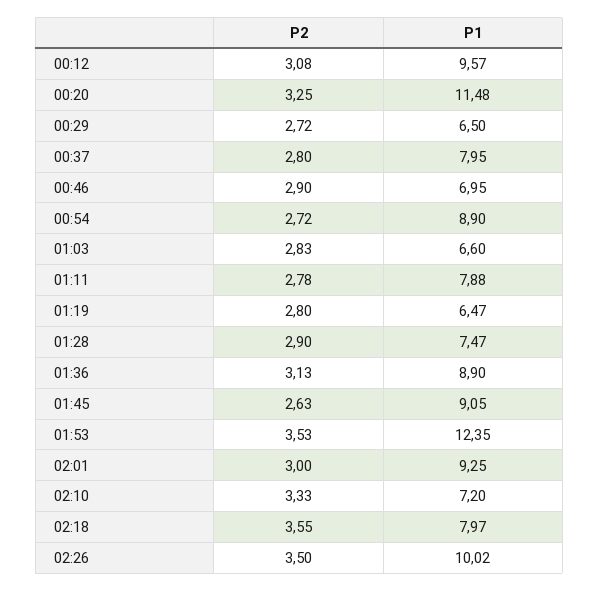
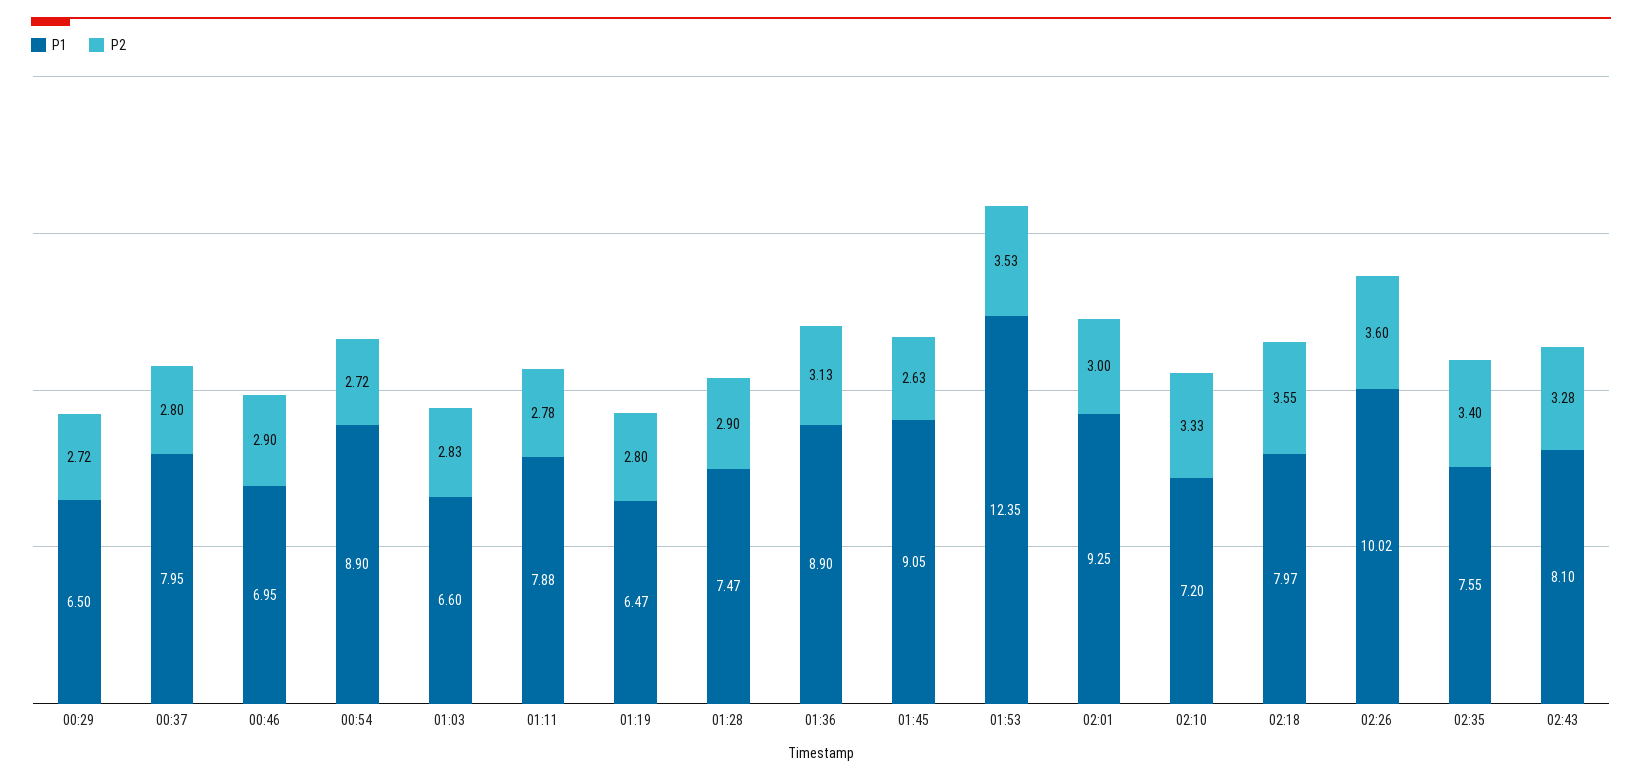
P2, 00:12: 3.08 -> none
P1, 00:12: 9.57 -> none
P2, 00:20: 3.25 -> none
P1, 00:20: 11.48 -> none
P2, 02:26: 3.5 -> 3.6
P1, 02:35: none -> 7.55
P2, 02:35: none -> 3.4
P1, 02:43: none -> 8.1
P2, 02:43: none -> 3.28

